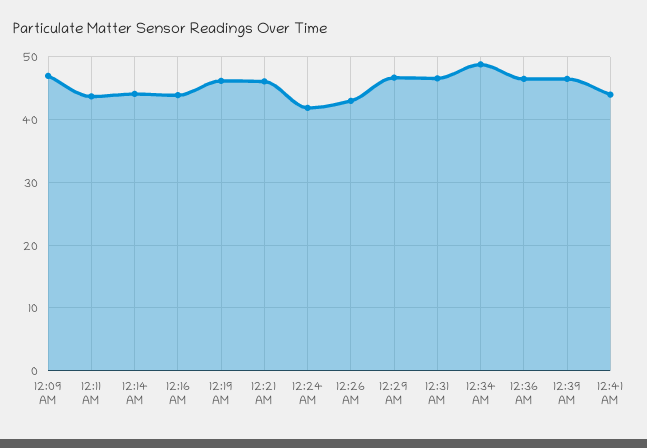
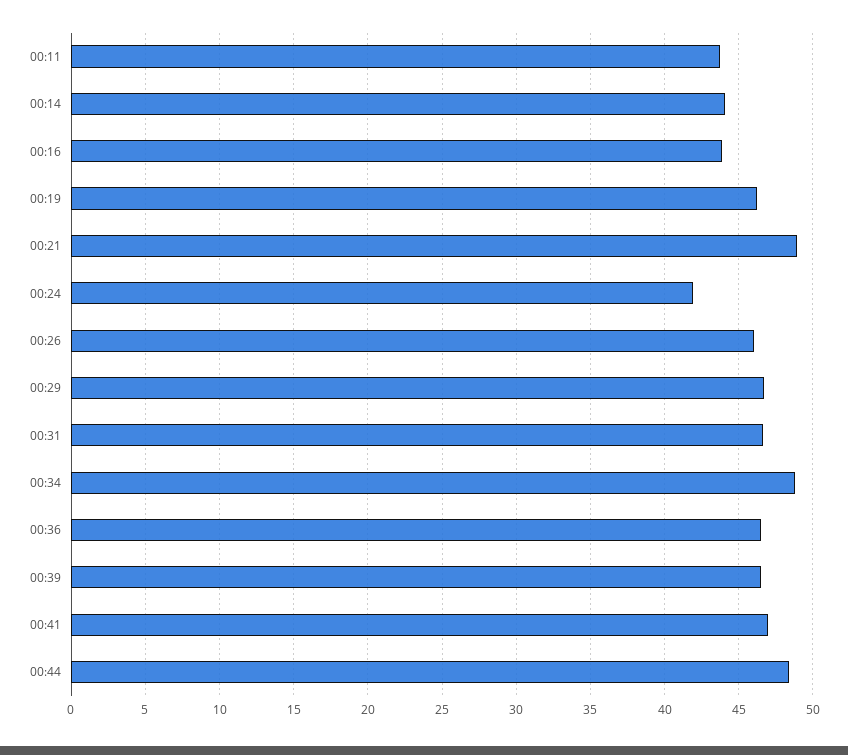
12:09 AM: 47 -> none
12:21 AM: 46 -> 49
12:26 AM: 43 -> 46
12:41 AM: 44 -> 47
00:44: none -> 48.5

